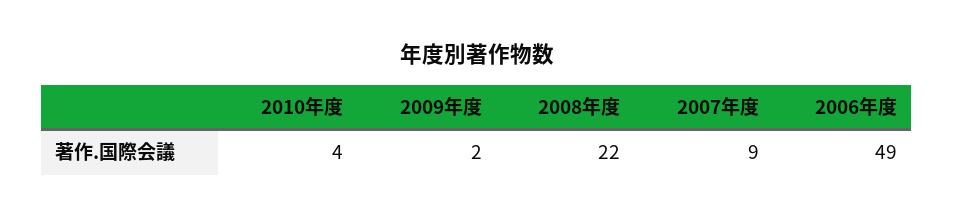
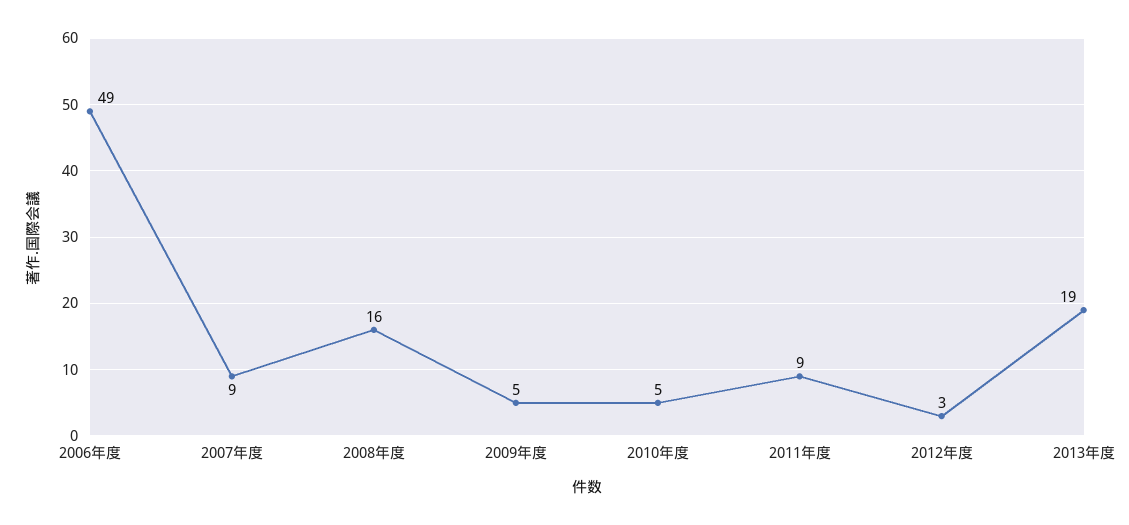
2010年度: 4 -> 5
2009年度: 2 -> 5
2008年度: 22 -> 16
2011年度: none -> 9
2012年度: none -> 3
2013年度: none -> 19

